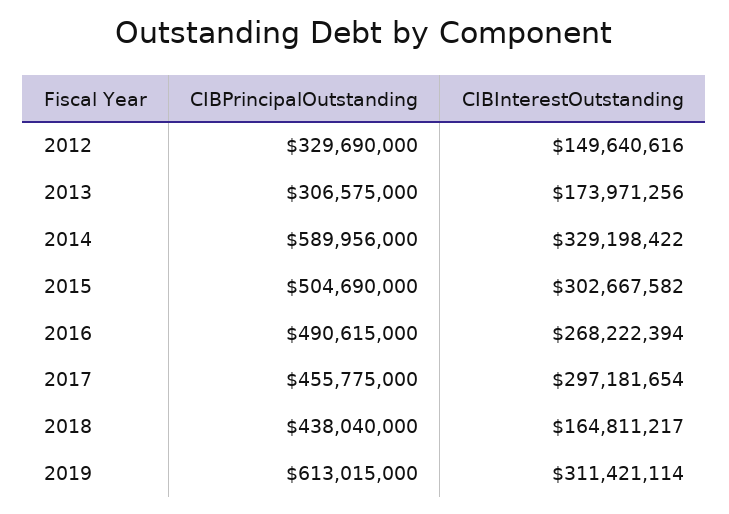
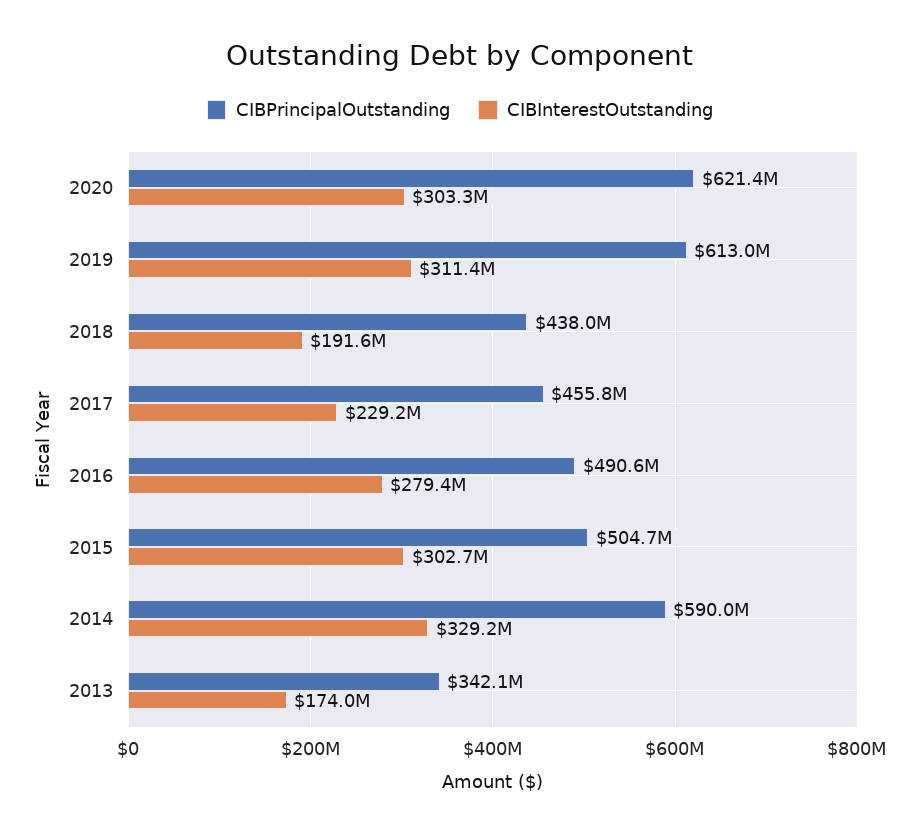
CIBPrincipalOutstanding, 2012: 329690000 -> none
CIBInterestOutstanding, 2012: 149640616 -> none
CIBPrincipalOutstanding, 2013: 306575000 -> 342100000
CIBInterestOutstanding, 2016: 268222394 -> 279400000
CIBInterestOutstanding, 2017: 297181654 -> 229200000
CIBInterestOutstanding, 2018: 164811217 -> 191600000
CIBPrincipalOutstanding, 2020: none -> 621400000
CIBInterestOutstanding, 2020: none -> 303300000

